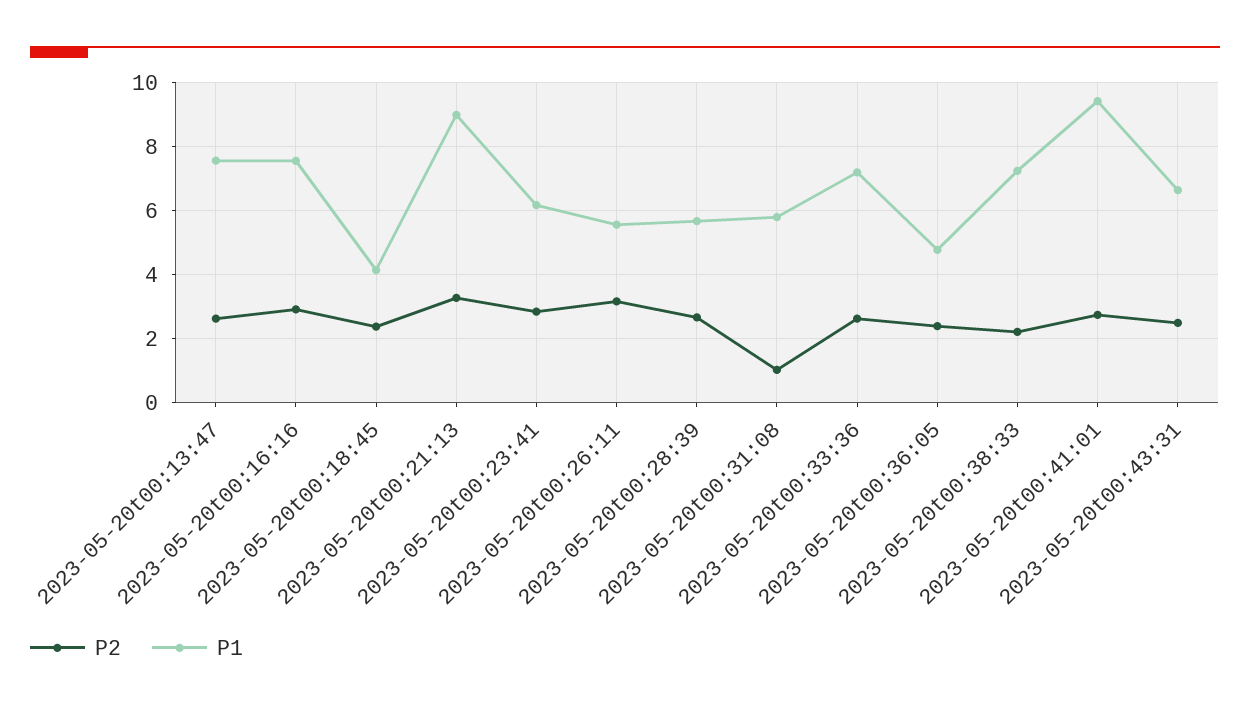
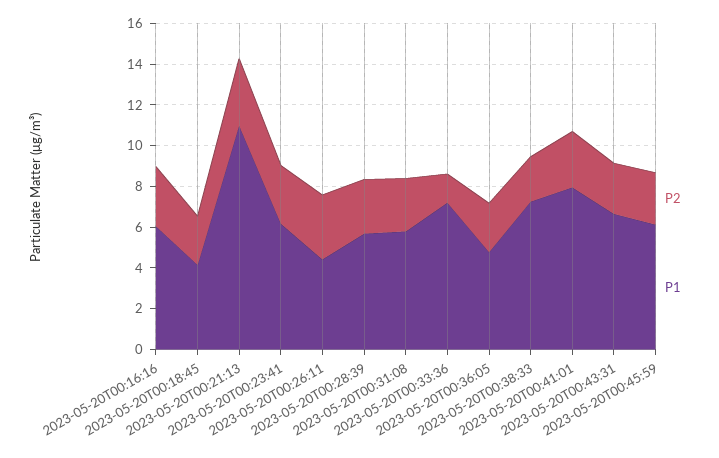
P2, 2023-05-20t00:13:47: 2.6 -> none
P1, 2023-05-20t00:13:47: 7.6 -> none
P1, 2023-05-20t00:16:16: 7.6 -> 6
P1, 2023-05-20t00:21:13: 9 -> 11
P1, 2023-05-20t00:26:11: 5.6 -> 4.5
P2, 2023-05-20t00:31:08: 1 -> 2.5
P2, 2023-05-20t00:33:36: 2.6 -> 1.5
P1, 2023-05-20t00:41:01: 9.4 -> 8
P2, 2023-05-20T00:45:59: none -> 2.5
P1, 2023-05-20T00:45:59: none -> 6

